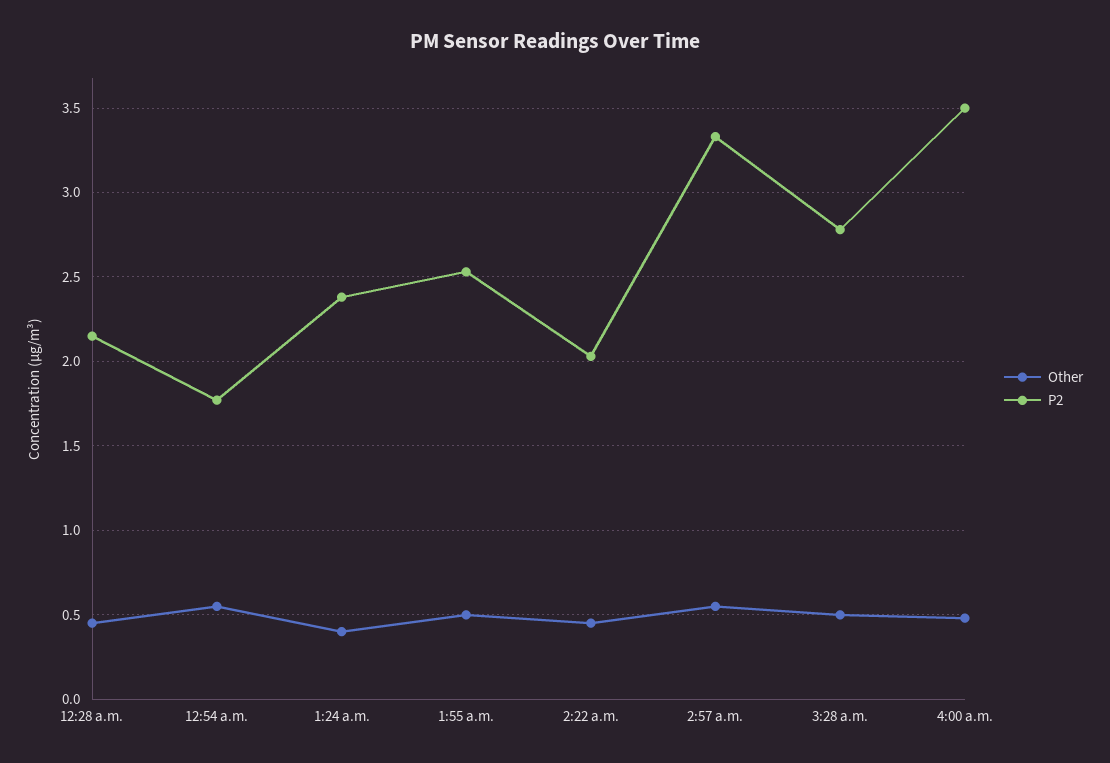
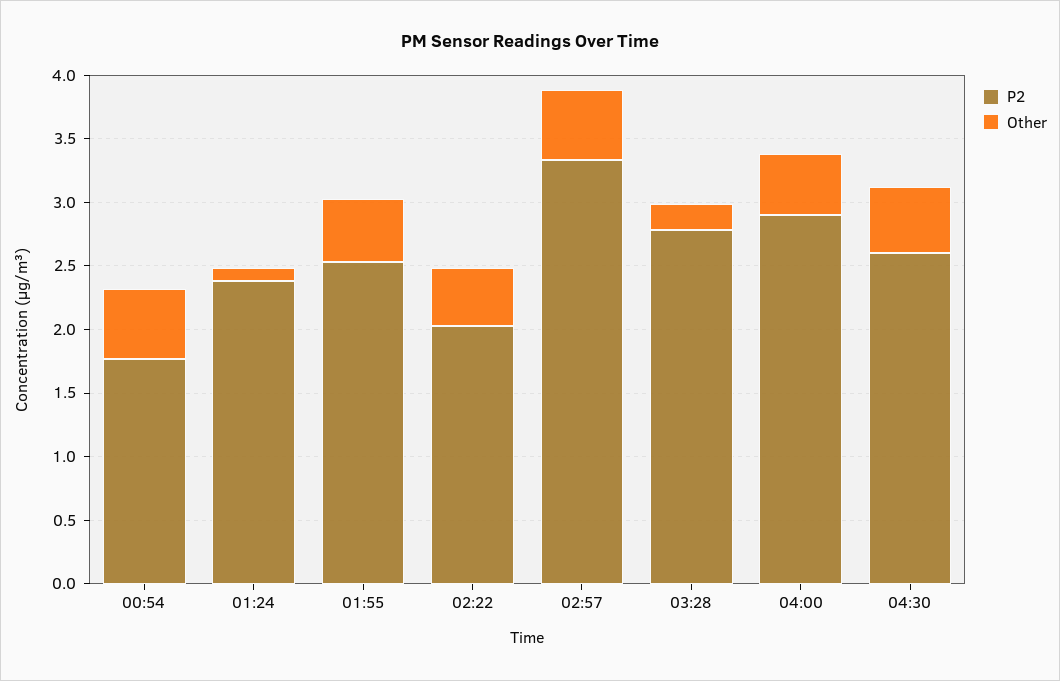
Other, 12:28 a.m.: 0.45 -> none
P2, 12:28 a.m.: 2.15 -> none
Other, 1:24 a.m.: 0.4 -> 0.1
Other, 3:28 a.m.: 0.5 -> 0.2
P2, 4:00 a.m.: 3.5 -> 2.9
P2, 04:30: none -> 2.6
Other, 04:30: none -> 0.5

